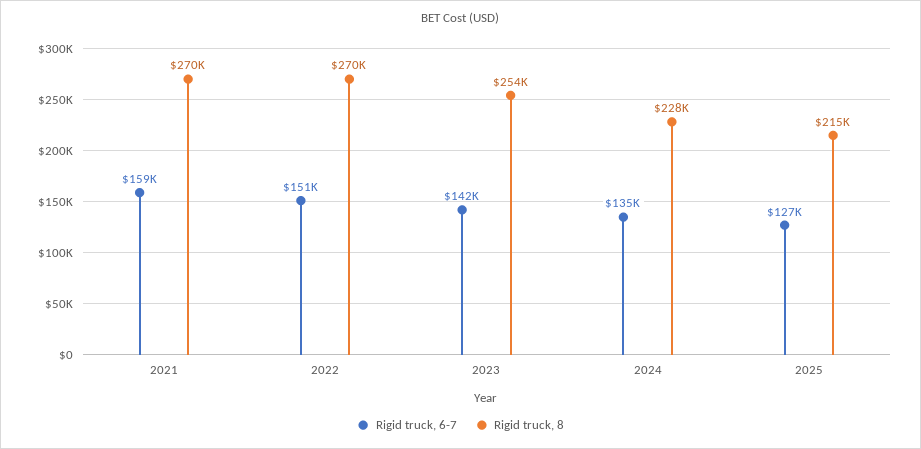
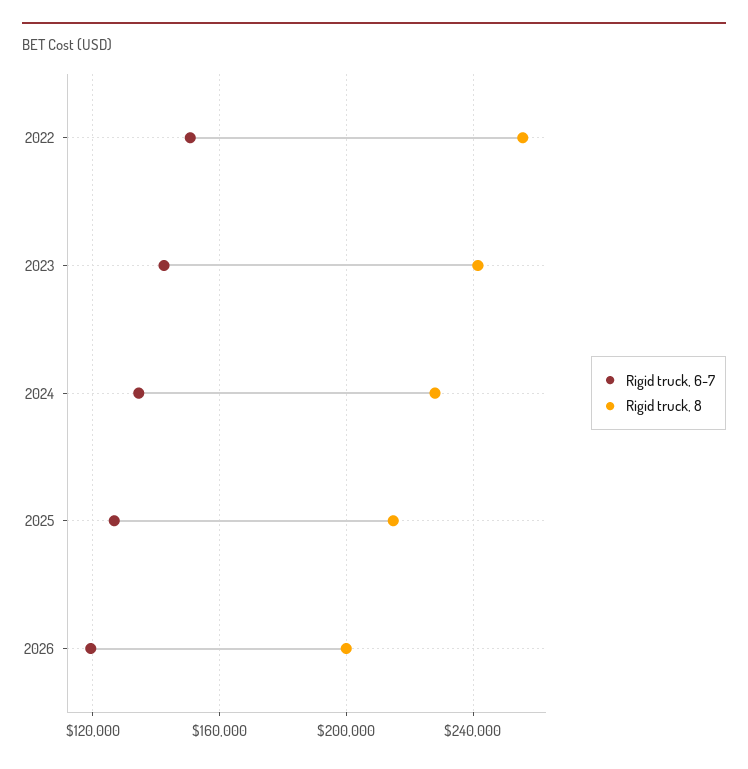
Rigid truck, 6-7, 2021: 159000 -> none
Rigid truck, 8, 2021: 270000 -> none
Rigid truck, 8, 2022: 270000 -> 255000
Rigid truck, 8, 2023: 254000 -> 240000
Rigid truck, 6-7, 2026: none -> 120000
Rigid truck, 8, 2026: none -> 200000

